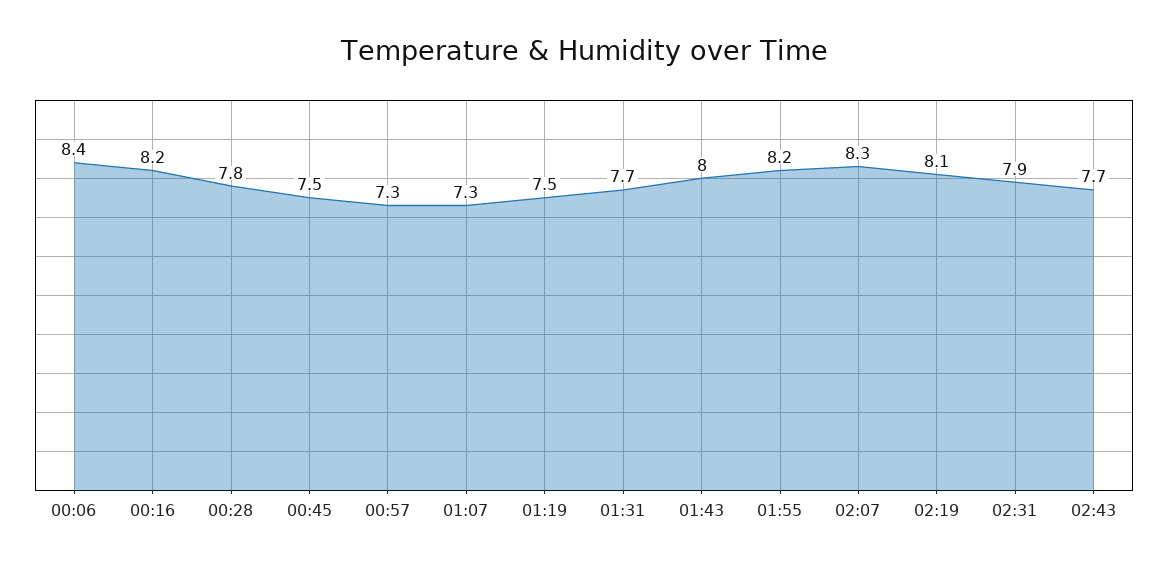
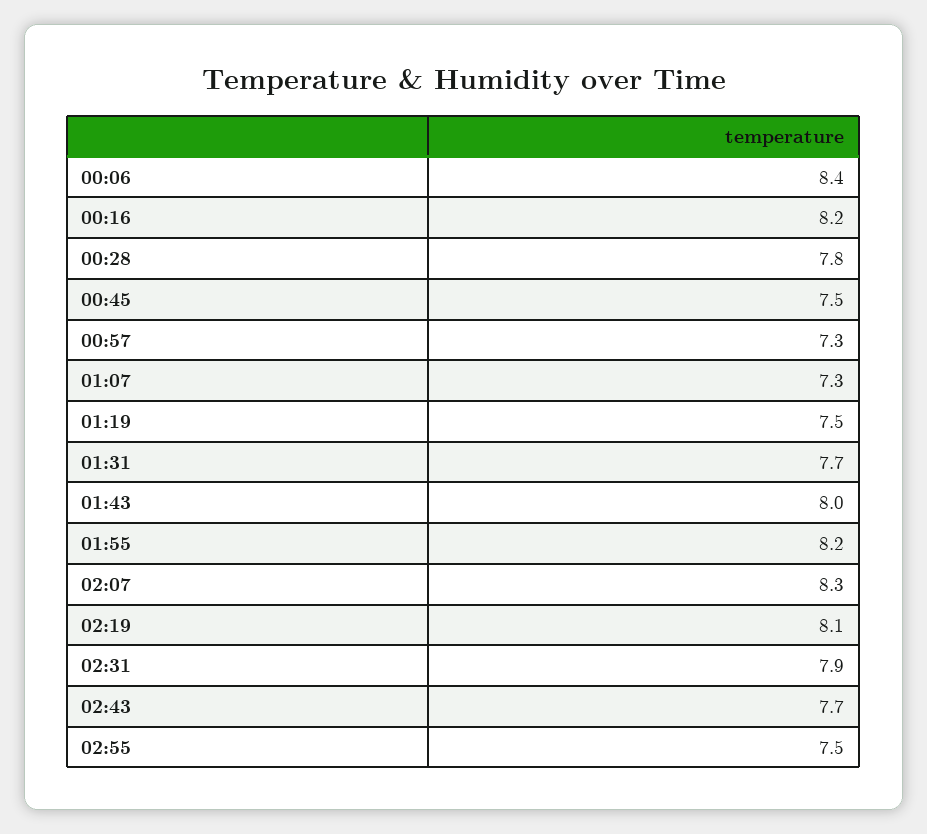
02:55: none -> 7.5

